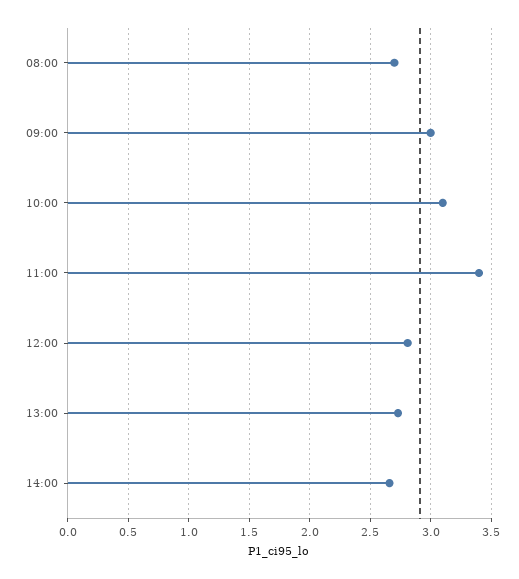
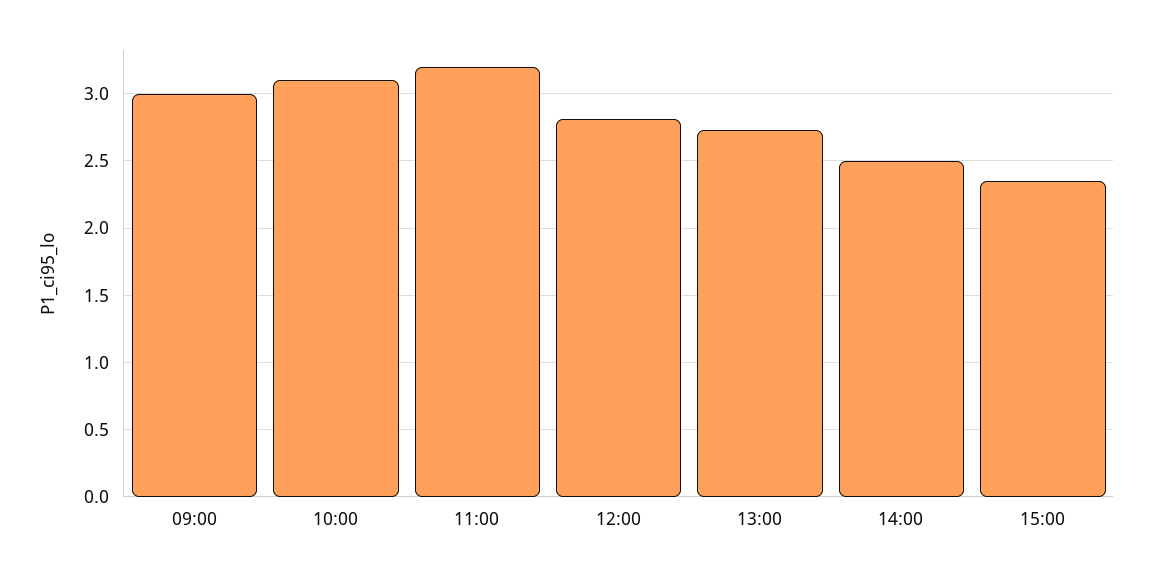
08:00: 2.7 -> none
11:00: 3.4 -> 3.2
14:00: 2.65 -> 2.5
15:00: none -> 2.35

